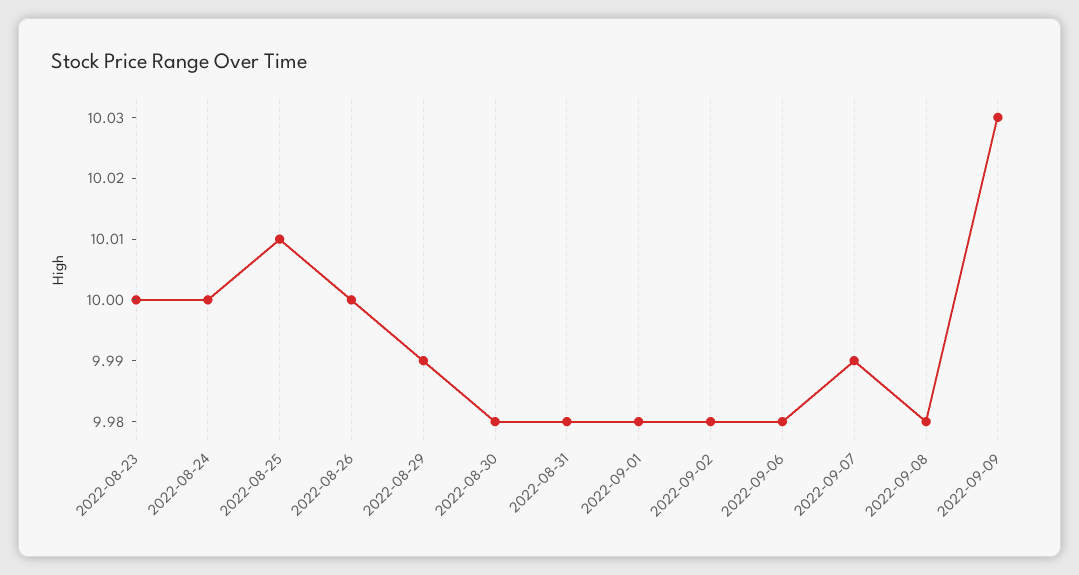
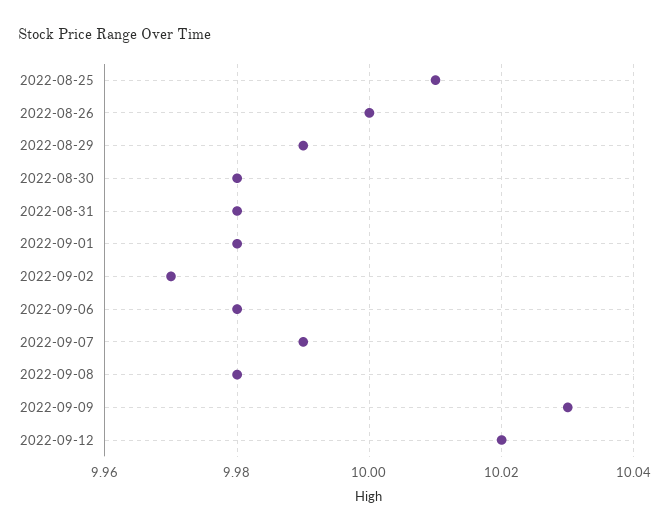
2022-08-23: 10 -> none
2022-08-24: 10 -> none
2022-09-02: 9.98 -> 9.97
2022-09-12: none -> 10.02

